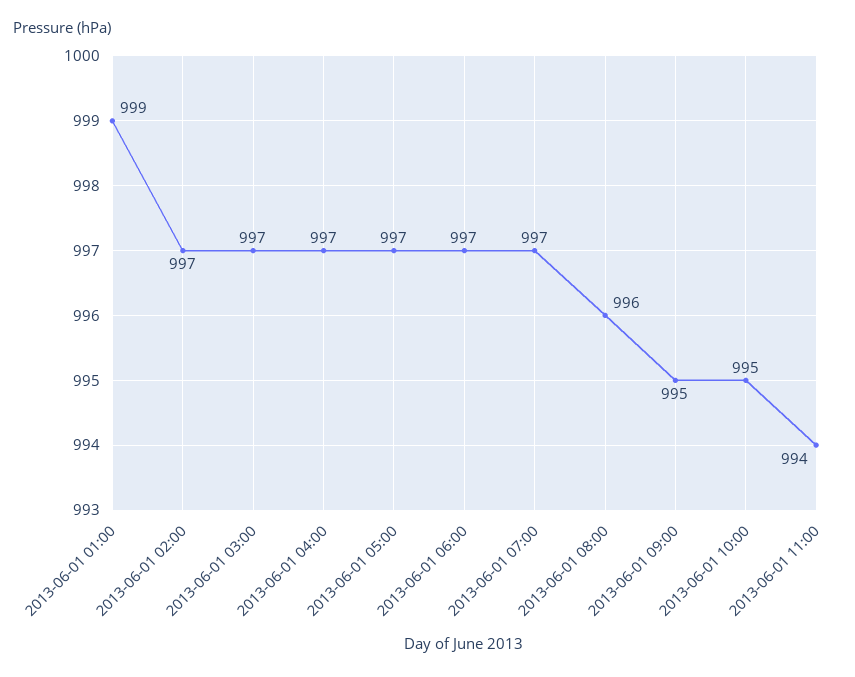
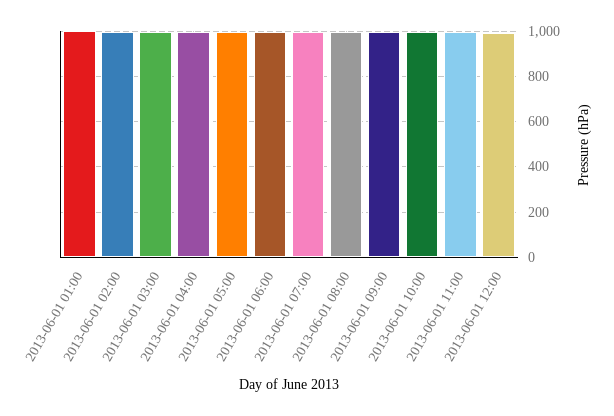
2013-06-01 12:00: none -> 1000

